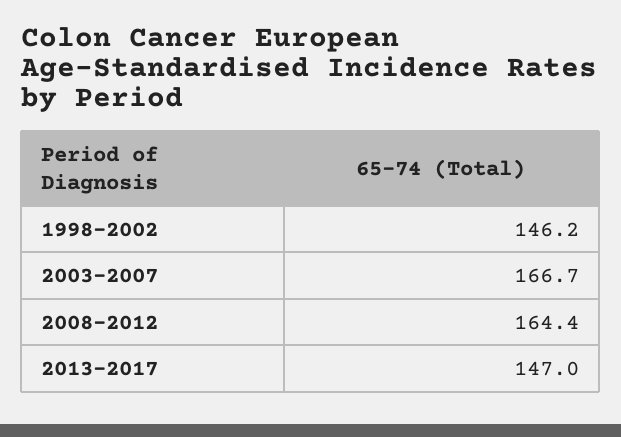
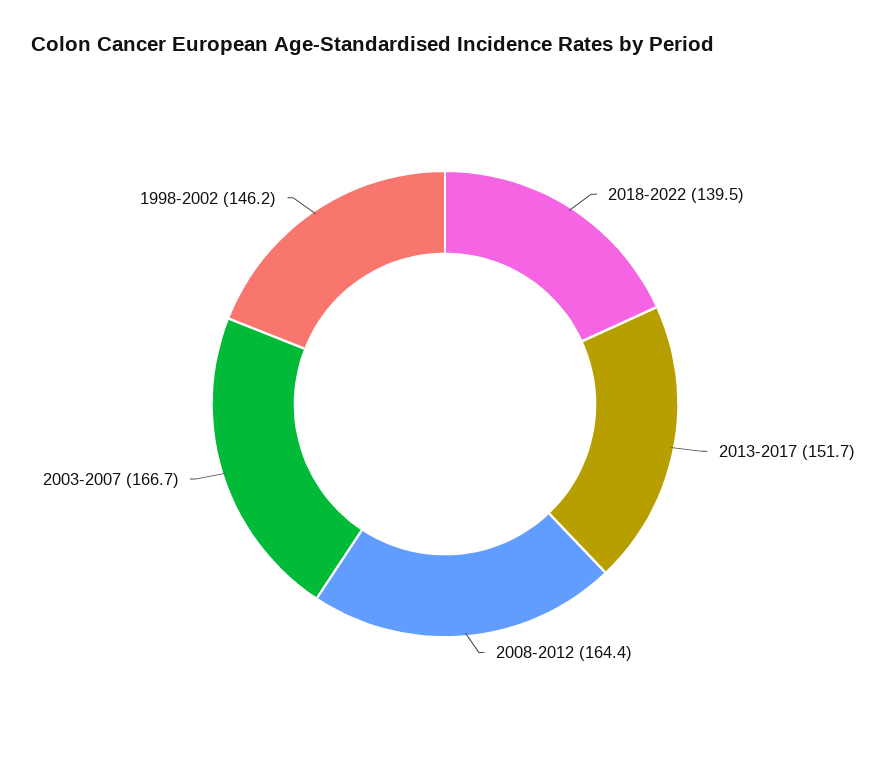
2013-2017: 147 -> 151.7
2018-2022: none -> 139.5

